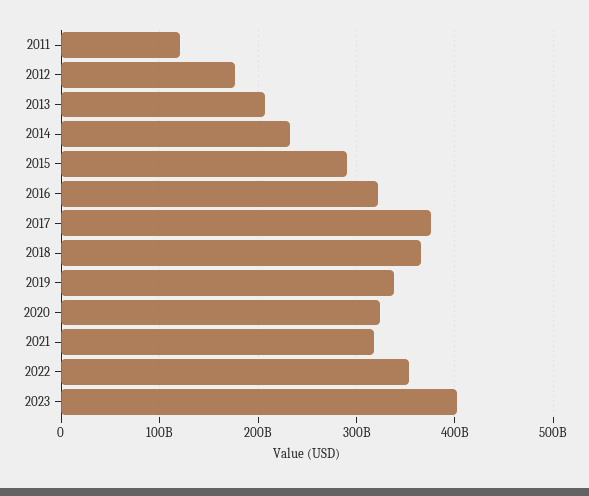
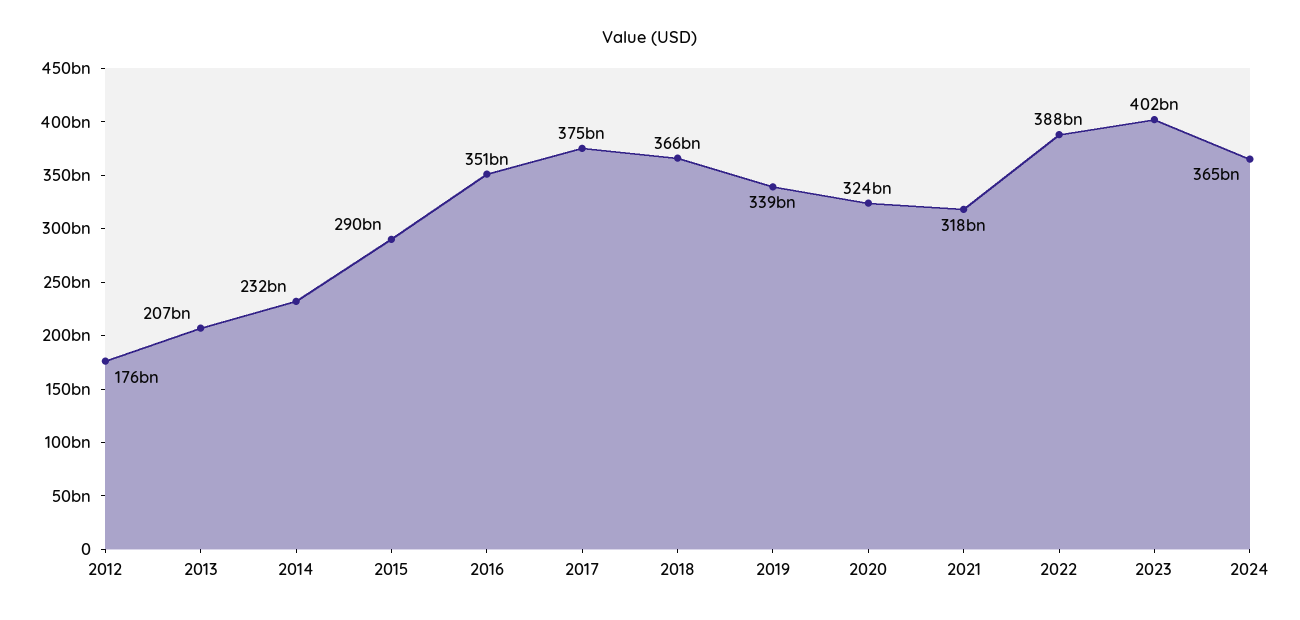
2011: 120000000000 -> none
2016: 320000000000 -> 351000000000
2022: 350000000000 -> 388000000000
2024: none -> 365000000000

